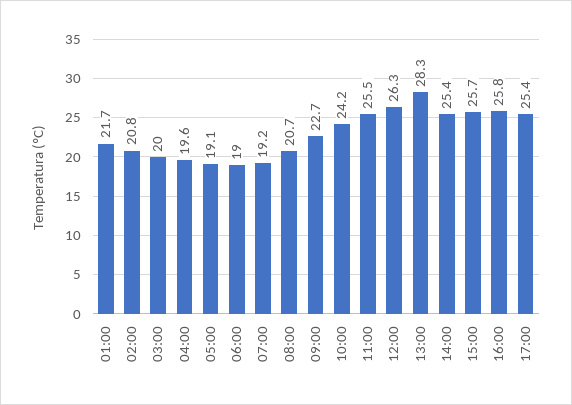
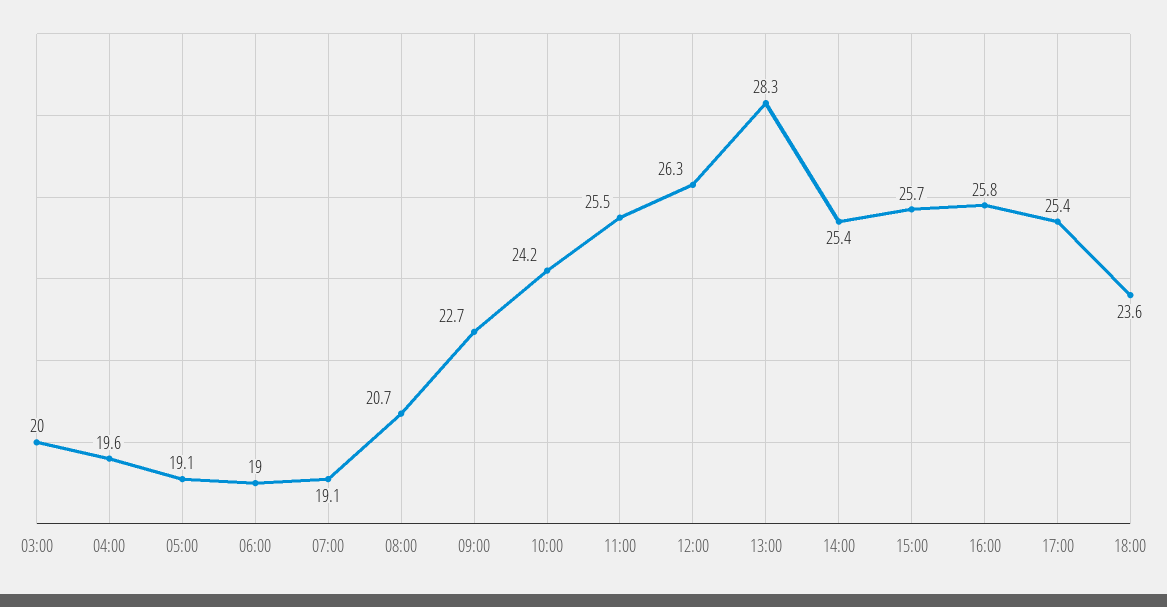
01:00: 21.7 -> none
02:00: 20.8 -> none
07:00: 19.2 -> 19.1
18:00: none -> 23.6

